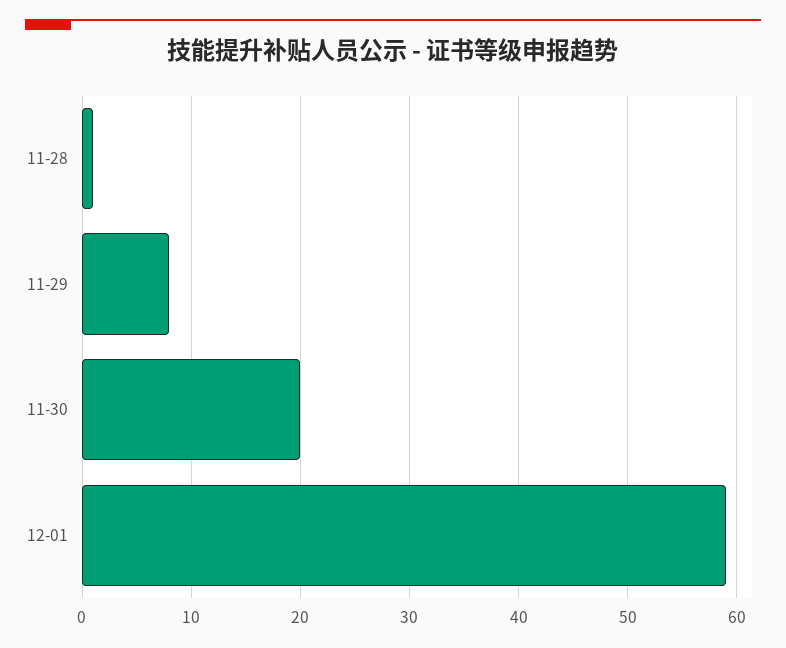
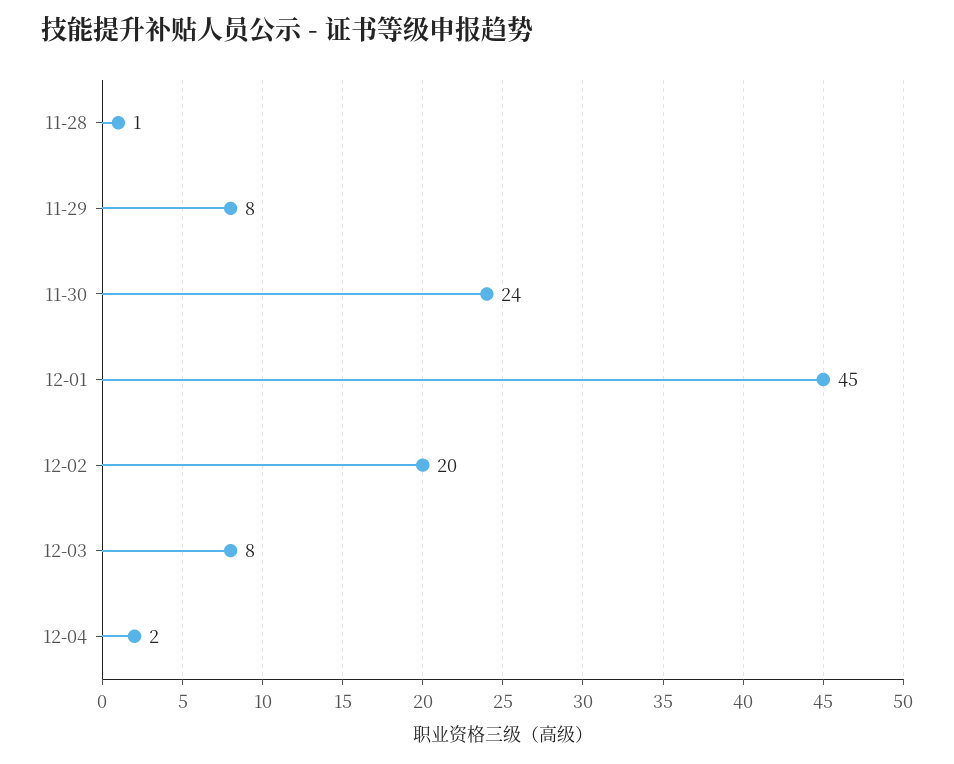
11-30: 20 -> 24
12-01: 59 -> 45
12-02: none -> 20
12-03: none -> 8
12-04: none -> 2

